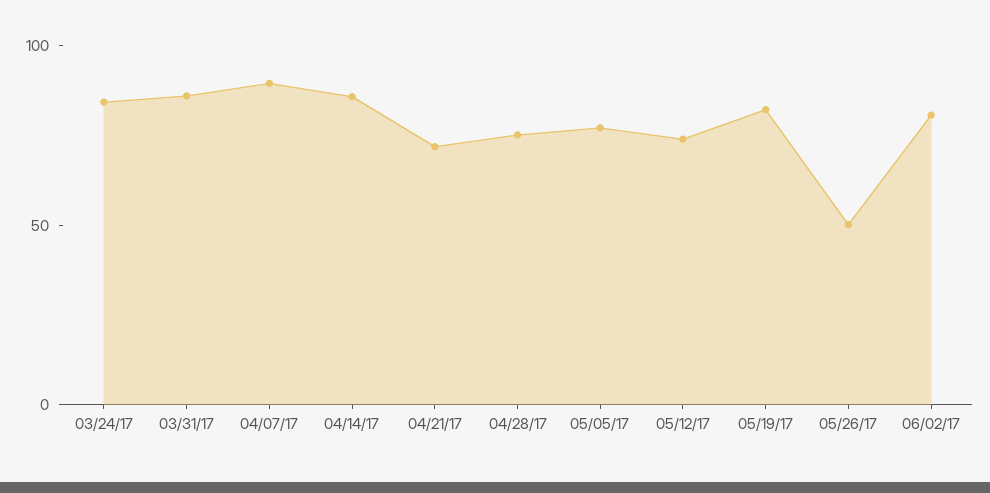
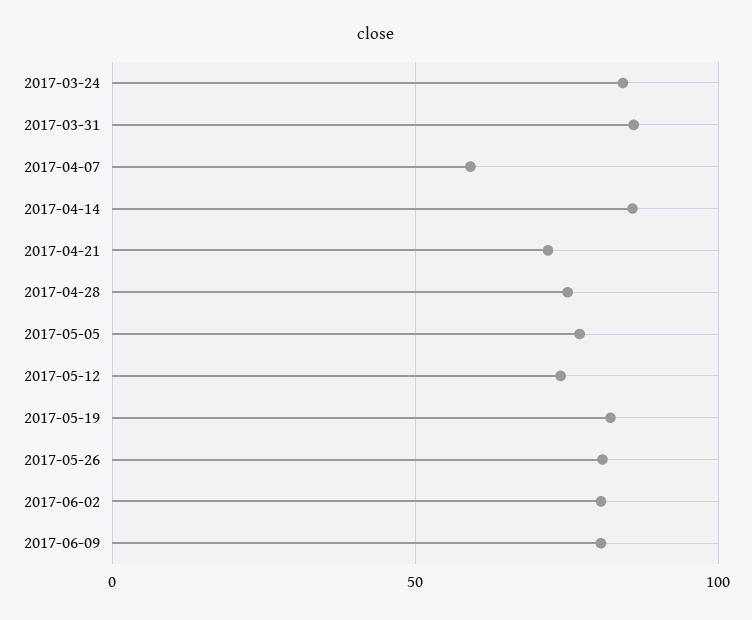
04/07/17: 90 -> 60
05/26/17: 50 -> 80
2017-06-09: none -> 80

